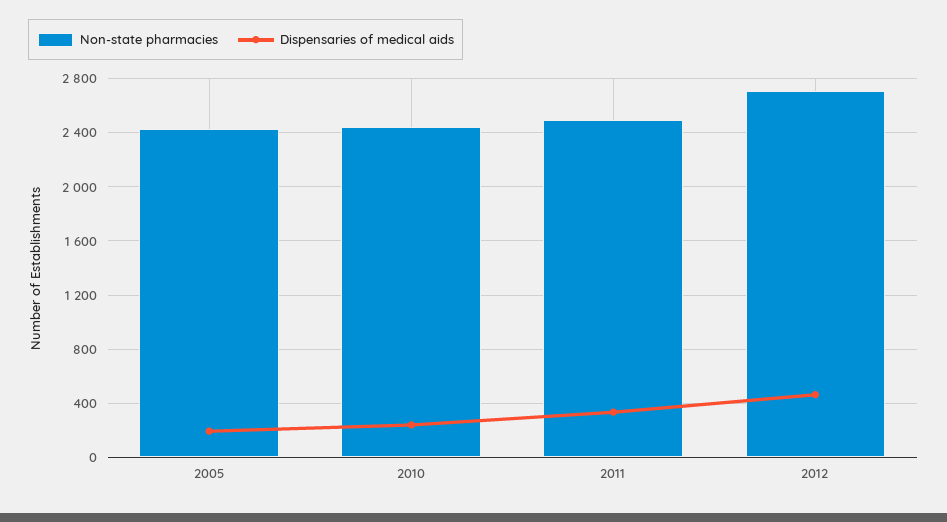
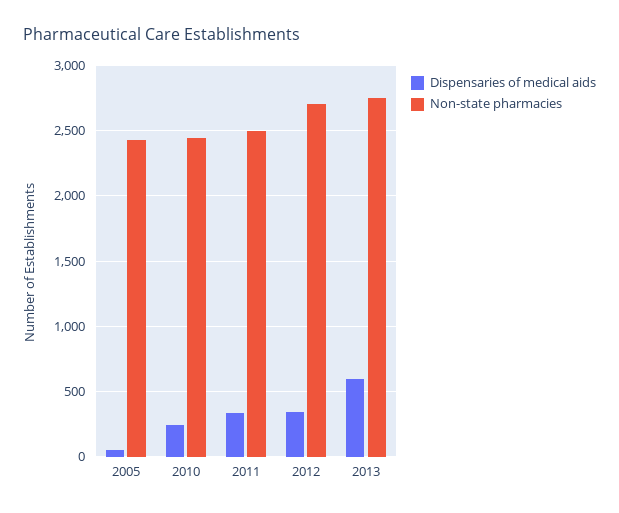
Dispensaries of medical aids, 2005: 200 -> 50
Dispensaries of medical aids, 2012: 450 -> 350
Dispensaries of medical aids, 2013: none -> 600
Non-state pharmacies, 2013: none -> 2750

